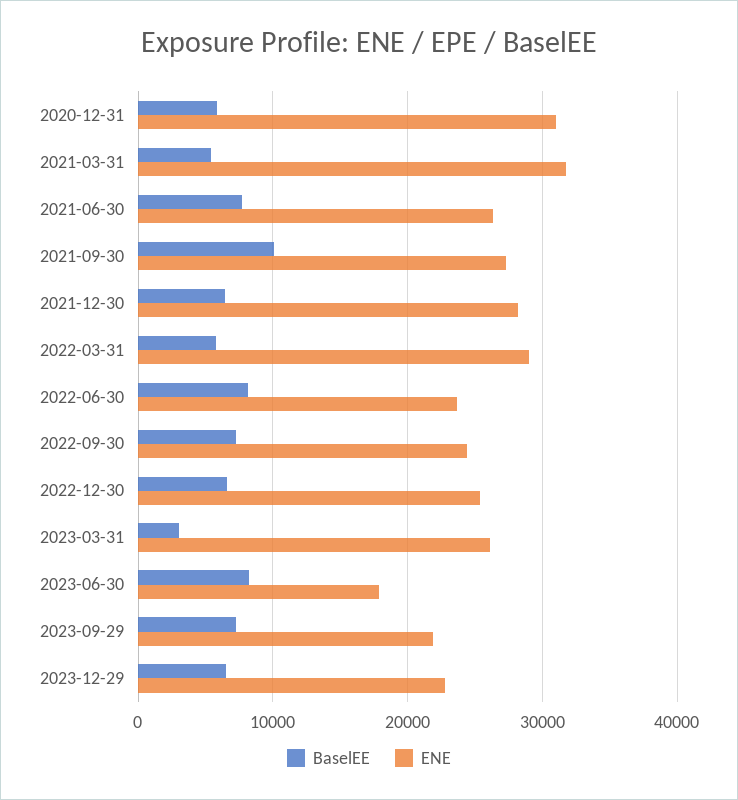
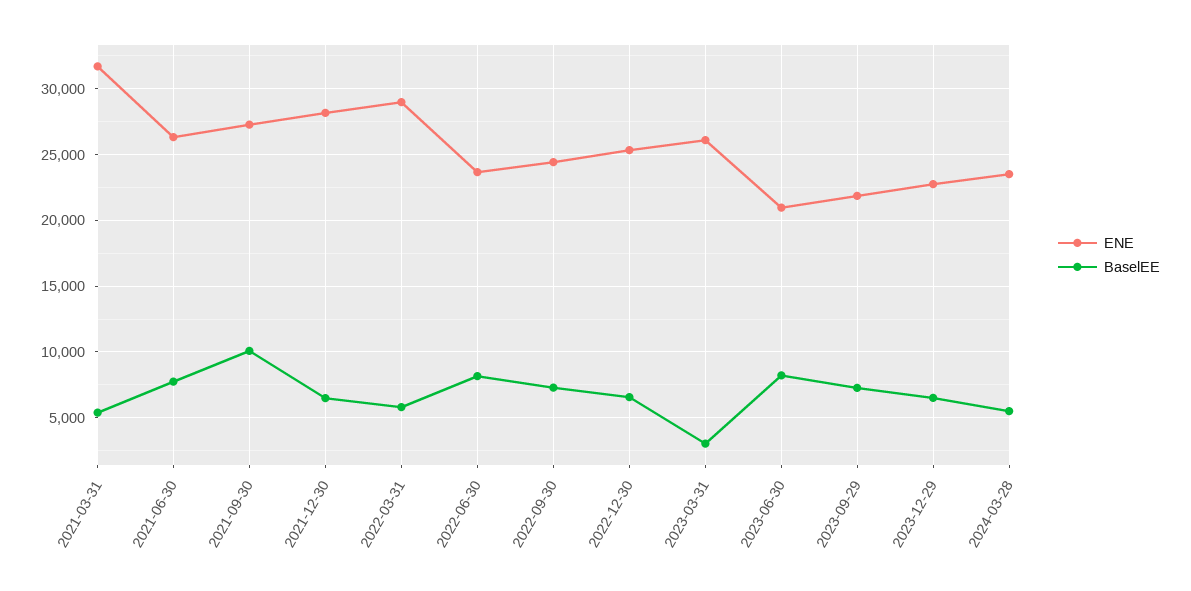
BaselEE, 2020-12-31: 6000 -> none
ENE, 2020-12-31: 31000 -> none
ENE, 2023-06-30: 18000 -> 21000
ENE, 2024-03-28: none -> 23500
BaselEE, 2024-03-28: none -> 5500

